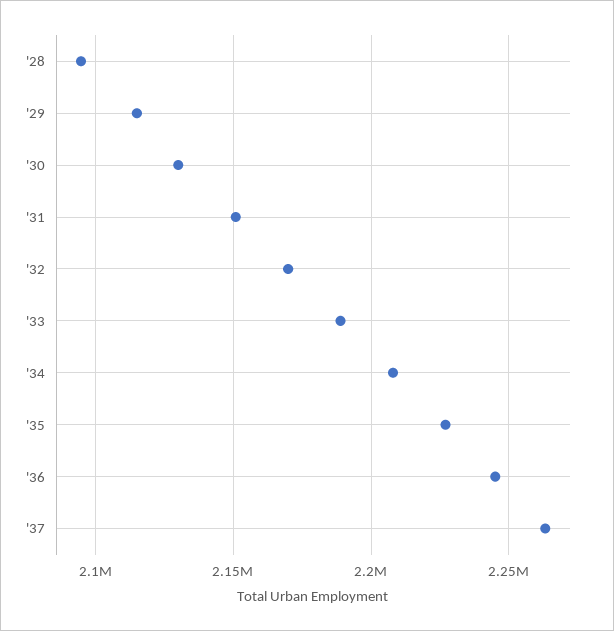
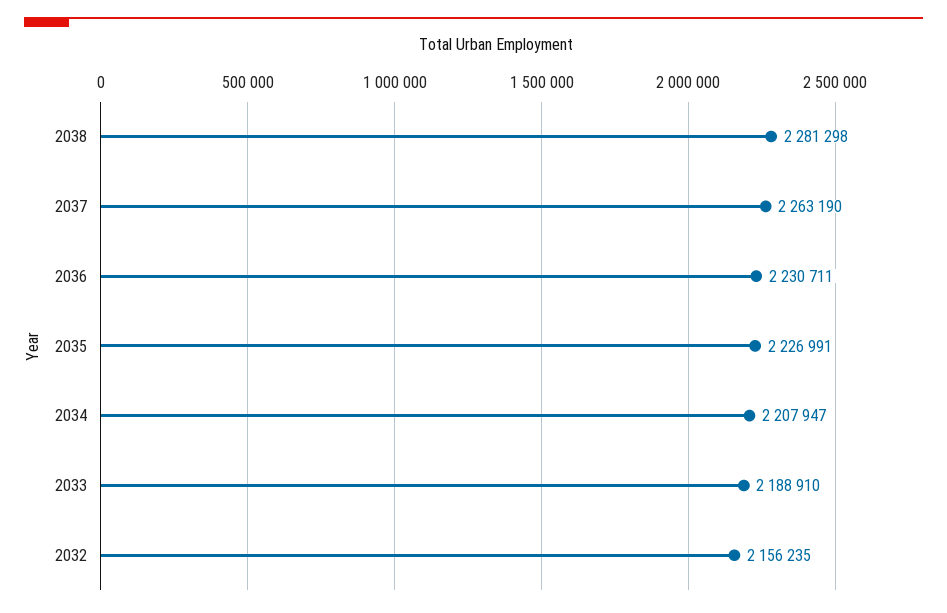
'28: 2095000 -> none
'29: 2115000 -> none
'30: 2130000 -> none
'31: 2150000 -> none
'32: 2170000 -> 2156235
'36: 2245000 -> 2230711
2038: none -> 2281298

